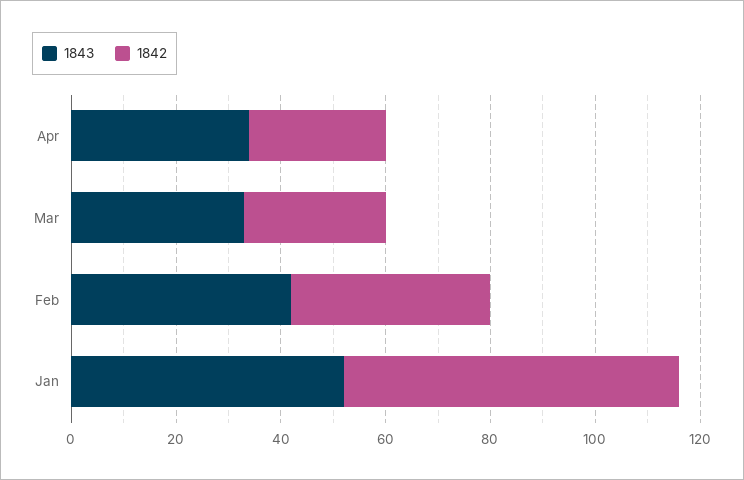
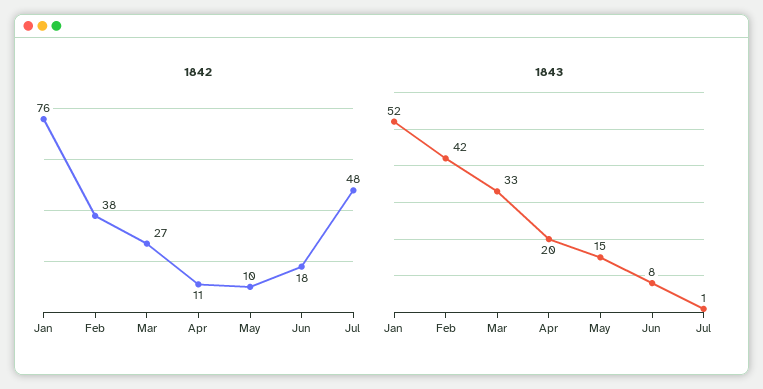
1843, Apr: 35 -> 20
1842, Apr: 25 -> 11
1842, Jan: 65 -> 76
1842, May: none -> 10
1842, Jun: none -> 18
1842, Jul: none -> 48
1843, May: none -> 15
1843, Jun: none -> 8
1843, Jul: none -> 1

